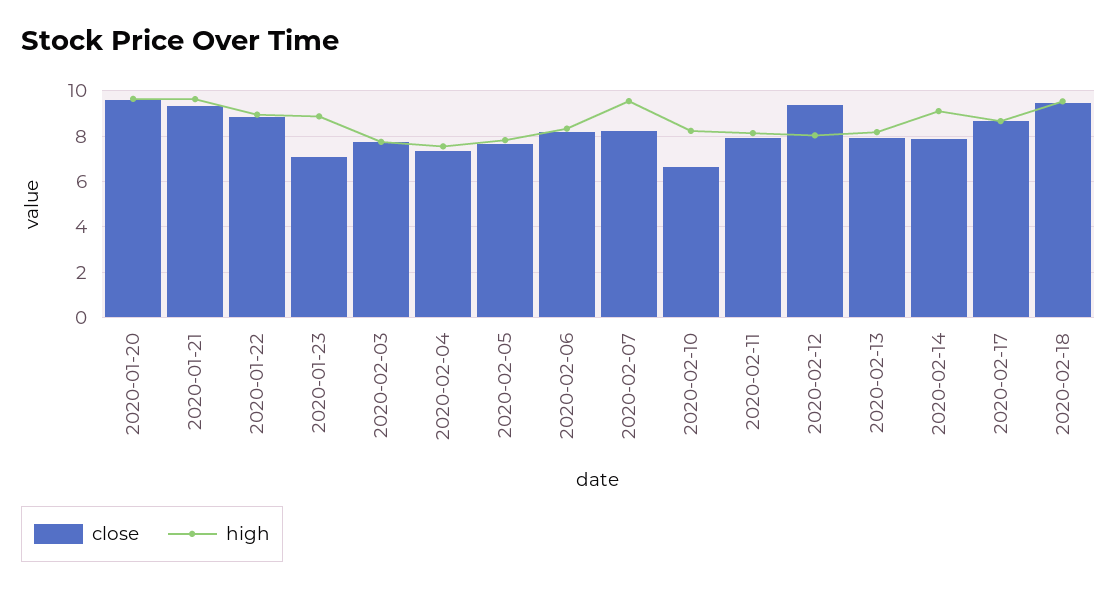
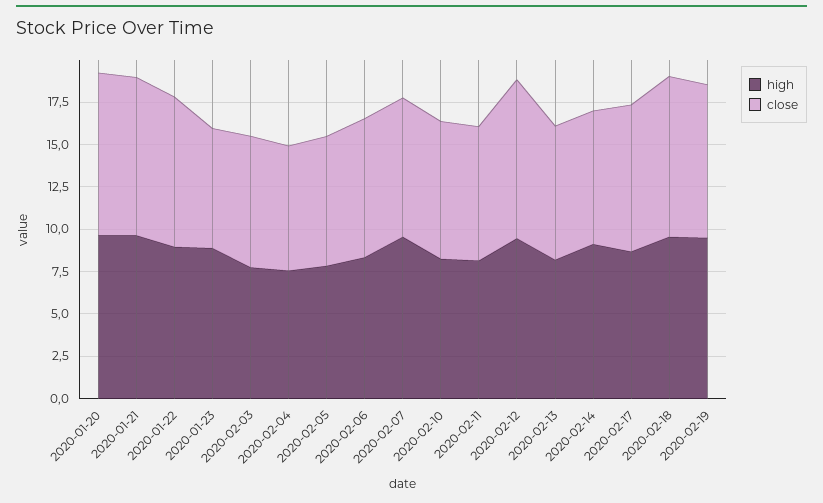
close, 2020-02-10: 6.5 -> 8
high, 2020-02-12: 8 -> 9.5
high, 2020-02-19: none -> 9.5
close, 2020-02-19: none -> 9

